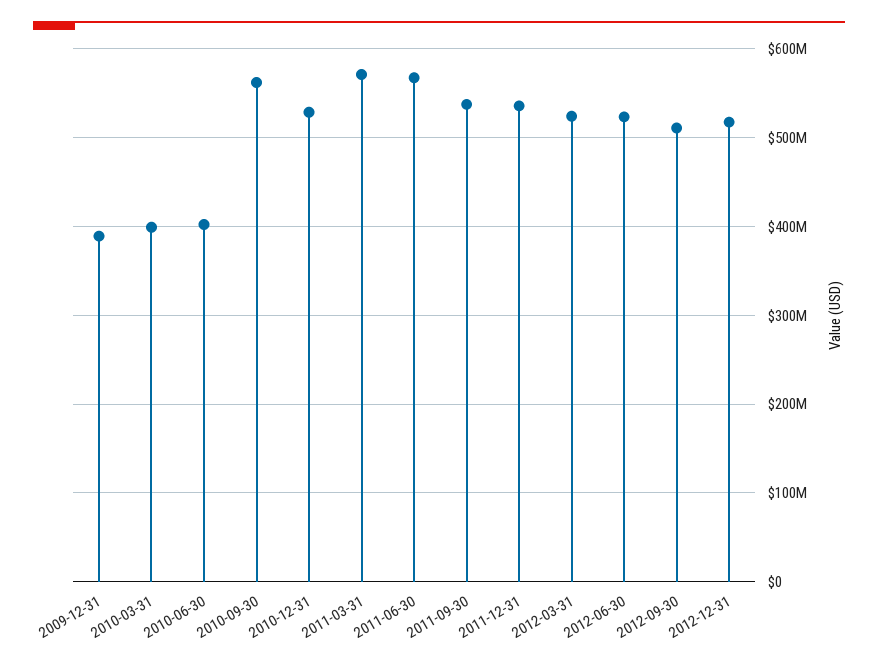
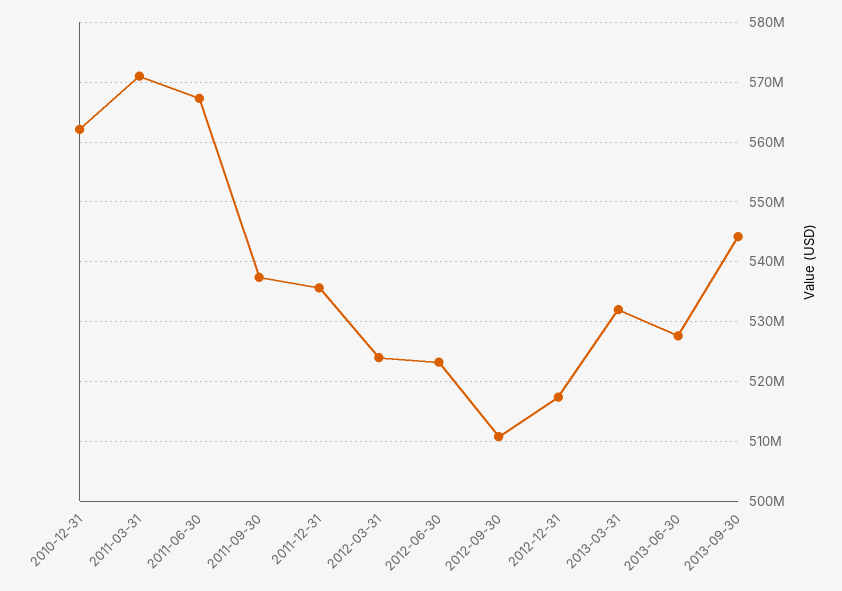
2009-12-31: 390000000 -> none
2010-03-31: 400000000 -> none
2010-06-30: 400000000 -> none
2010-09-30: 560000000 -> none
2010-12-31: 530000000 -> 562000000
2013-03-31: none -> 532000000
2013-06-30: none -> 528000000
2013-09-30: none -> 544000000

